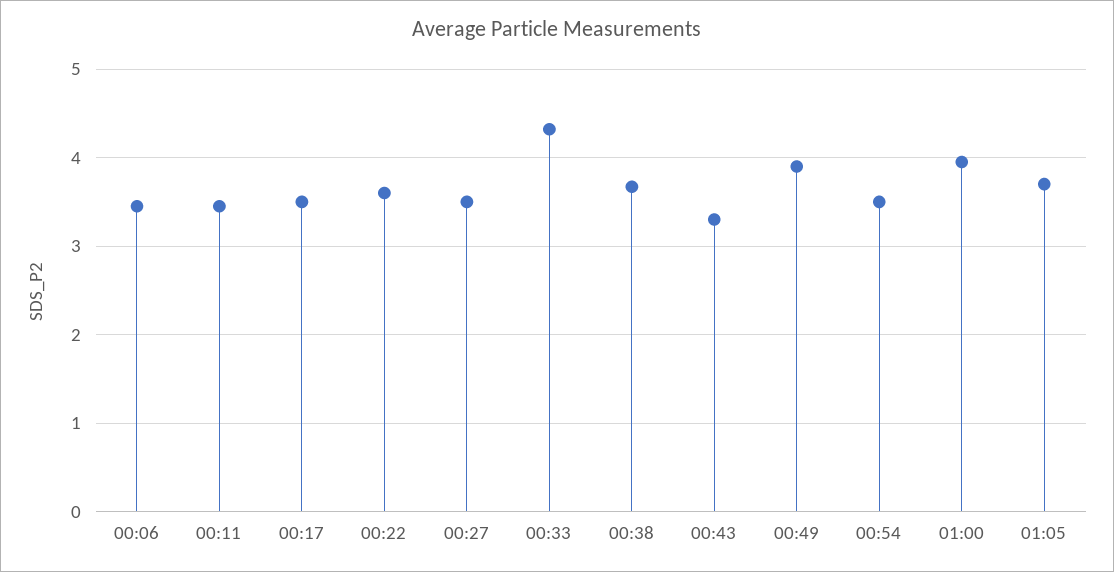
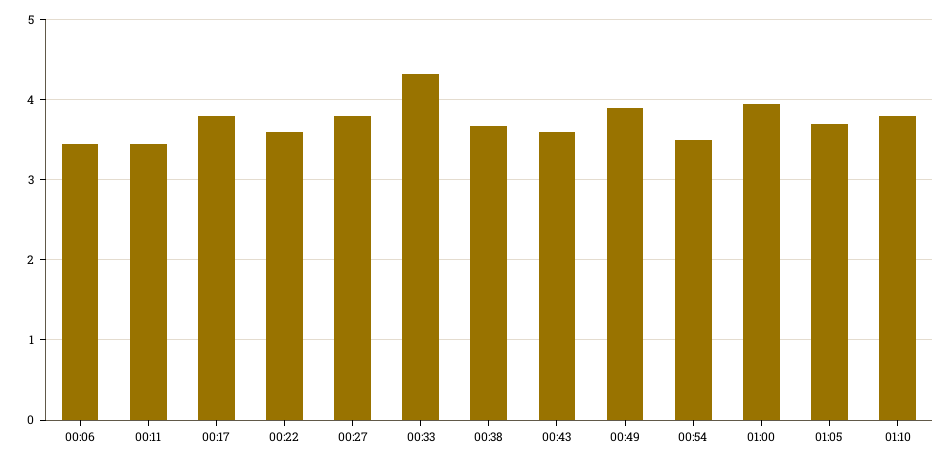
00:17: 3.5 -> 3.8
00:27: 3.5 -> 3.8
00:43: 3.3 -> 3.6
01:10: none -> 3.8

